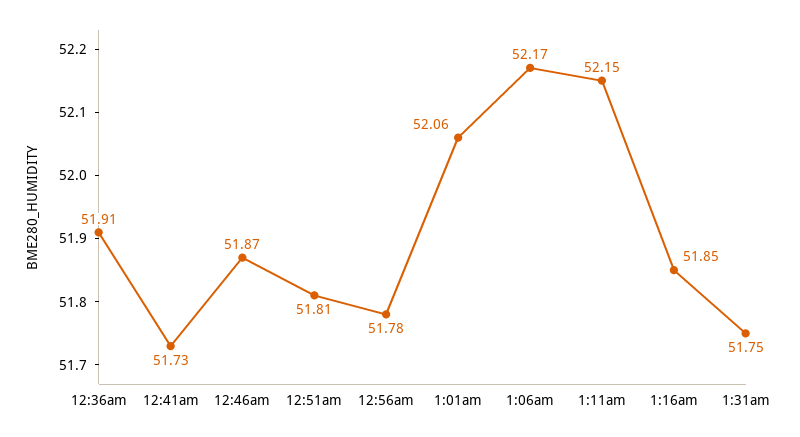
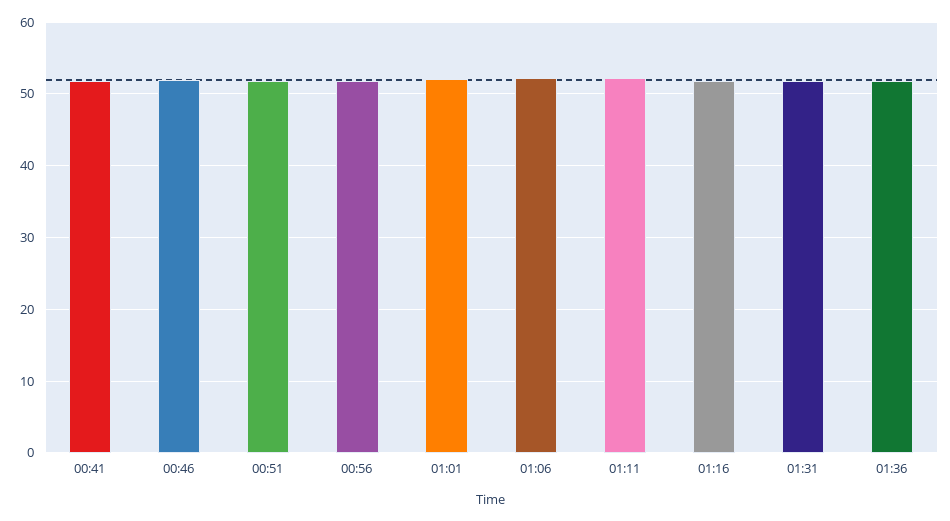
12:36am: 51.91 -> none
01:36: none -> 52

